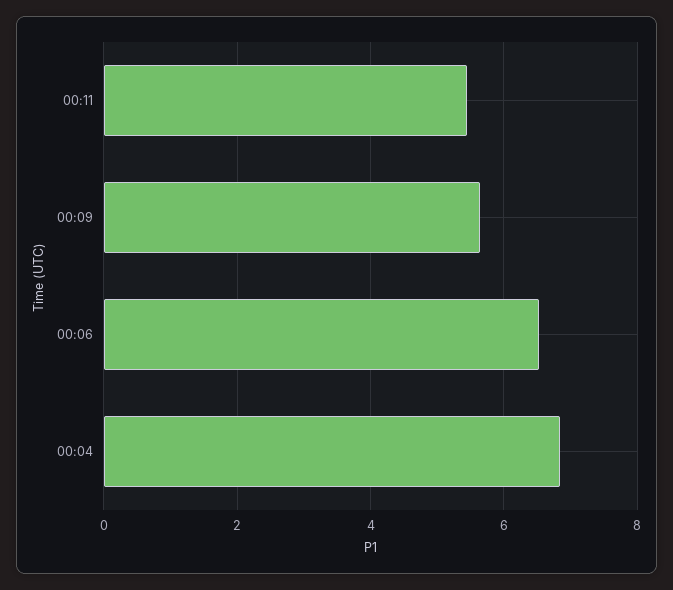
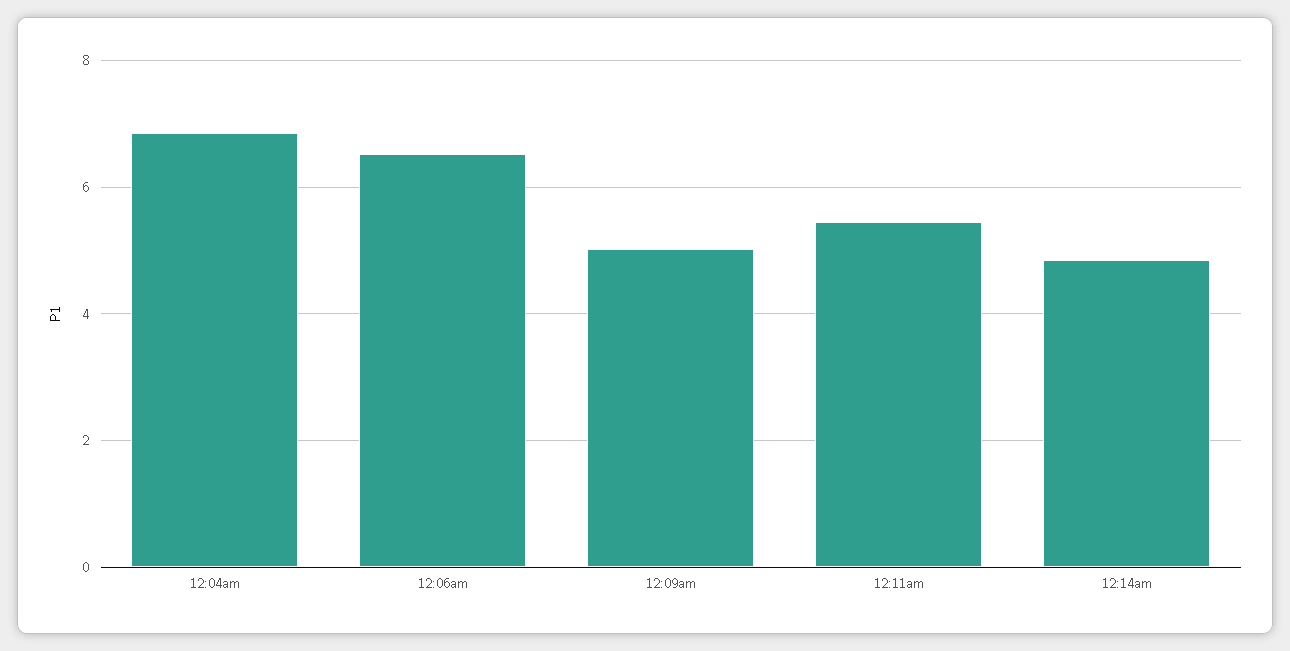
00:09: 5.6 -> 5
12:14am: none -> 4.8

